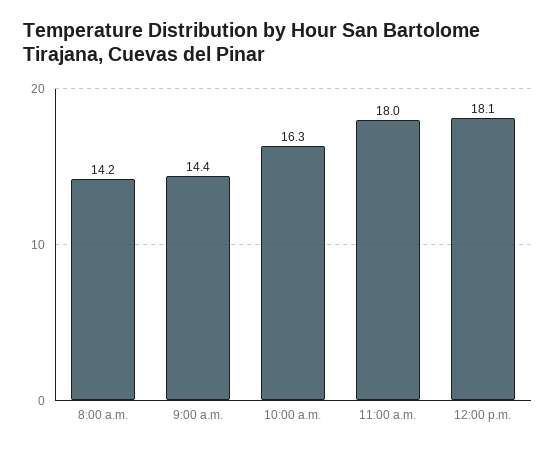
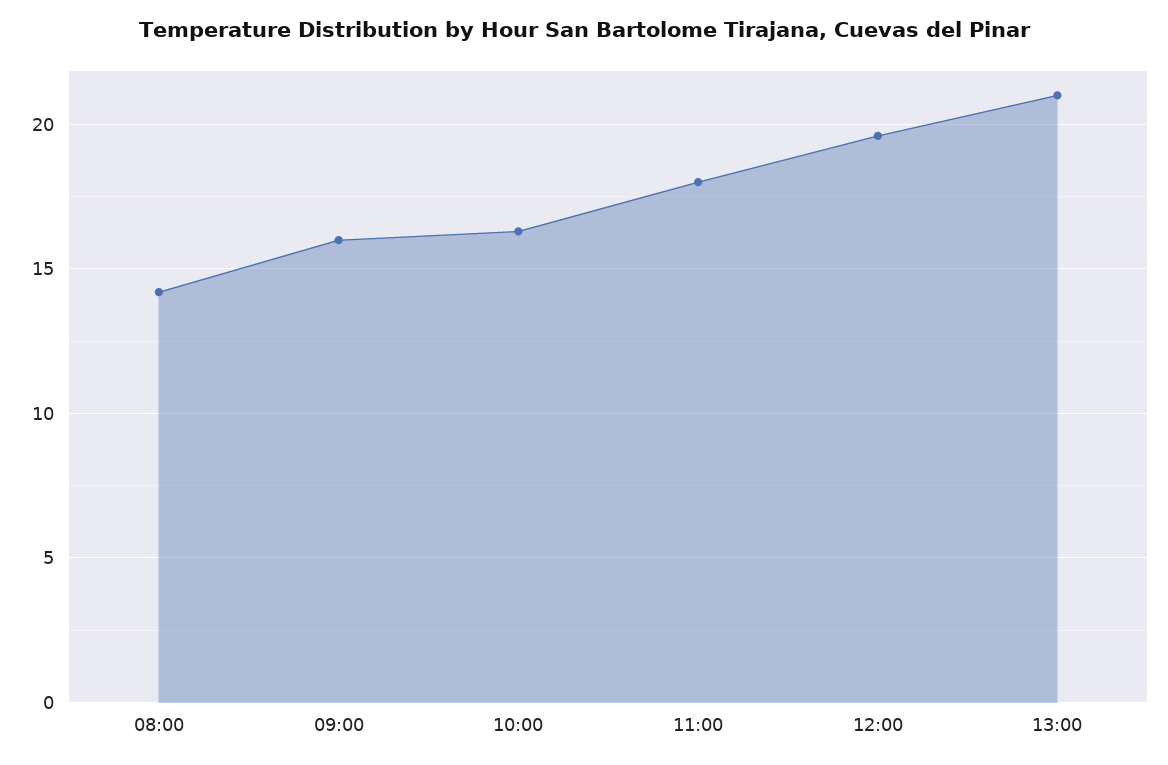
9:00 a.m.: 14.4 -> 16
12:00 p.m.: 18.1 -> 19.5
13:00: none -> 21

